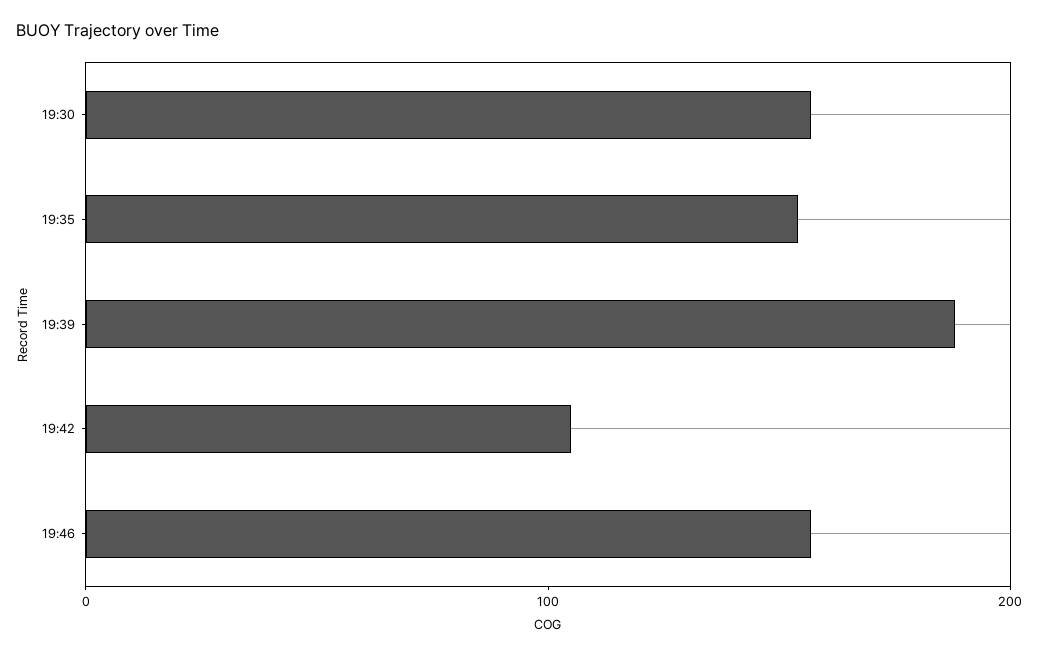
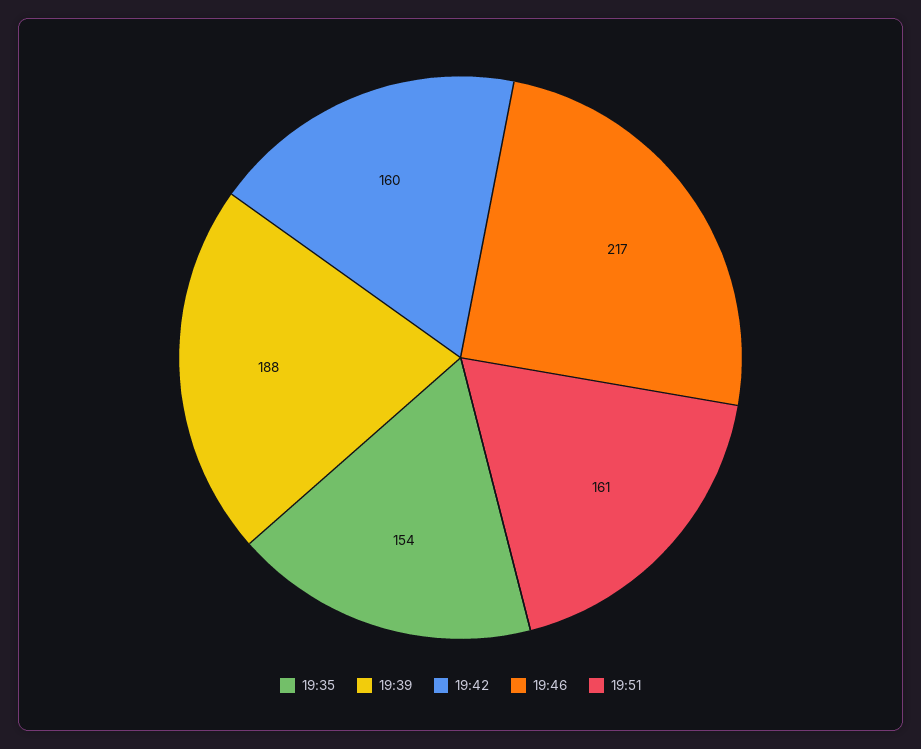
19:30: 160 -> none
19:42: 100 -> 160
19:46: 160 -> 217
19:51: none -> 161

